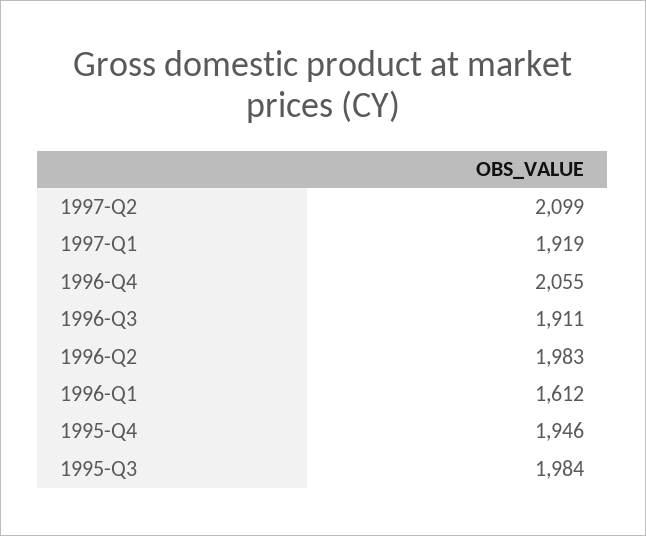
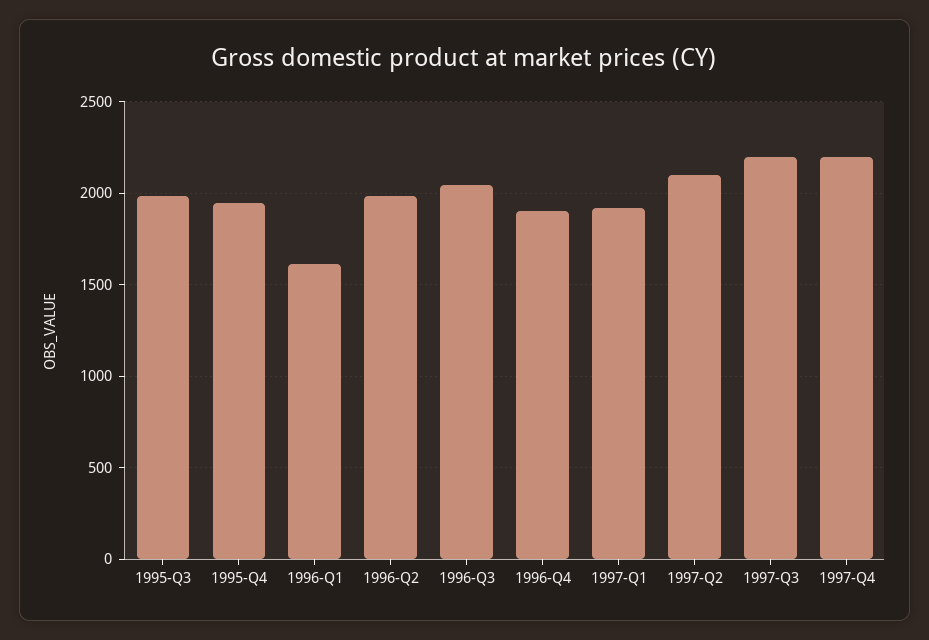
1996-Q4: 2055 -> 1900
1996-Q3: 1911 -> 2050
1997-Q3: none -> 2200
1997-Q4: none -> 2200

